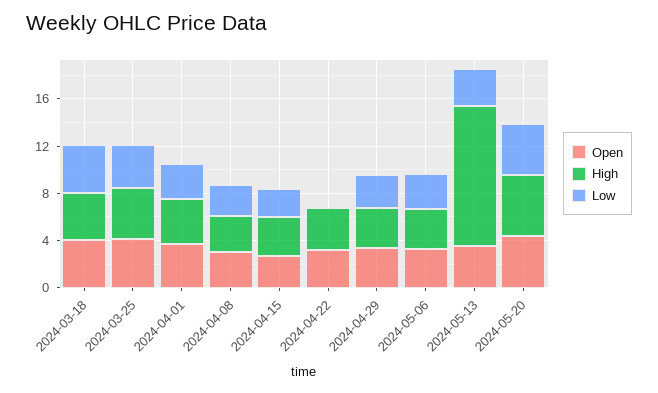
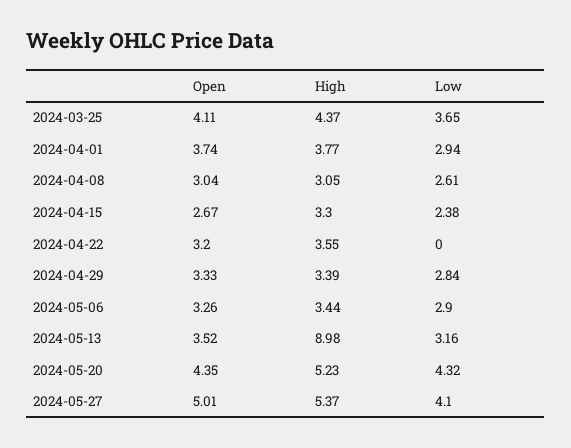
Open, 2024-03-18: 4 -> none
High, 2024-03-18: 4 -> none
Low, 2024-03-18: 4 -> none
High, 2024-05-13: 12 -> 8.98
Open, 2024-05-27: none -> 5.01
High, 2024-05-27: none -> 5.37
Low, 2024-05-27: none -> 4.1

